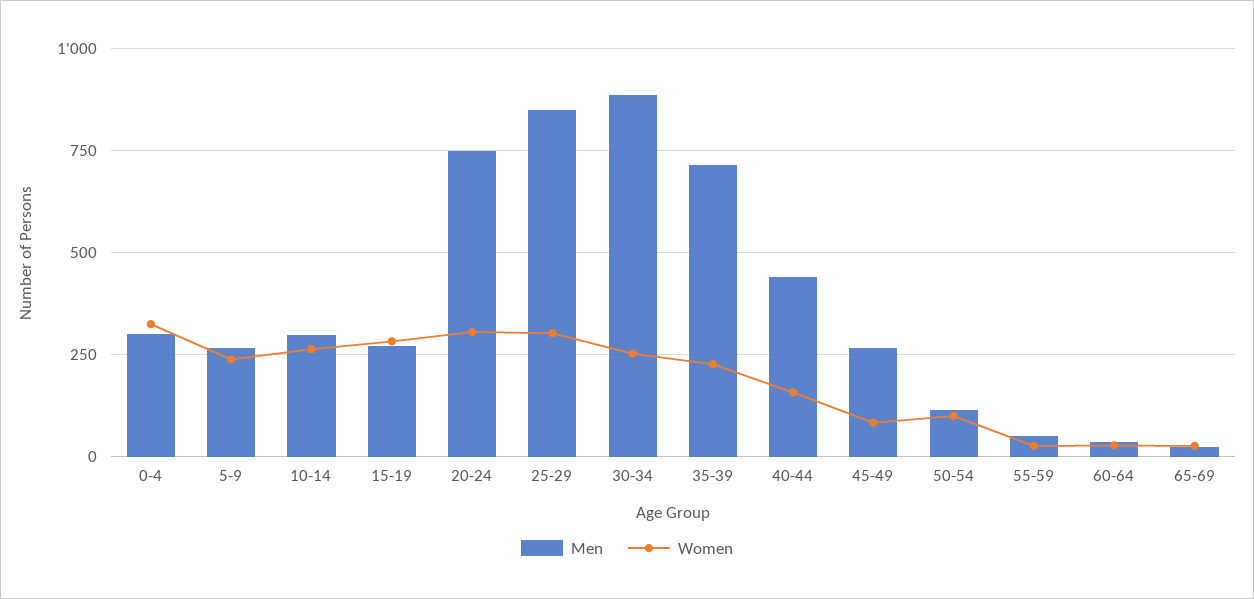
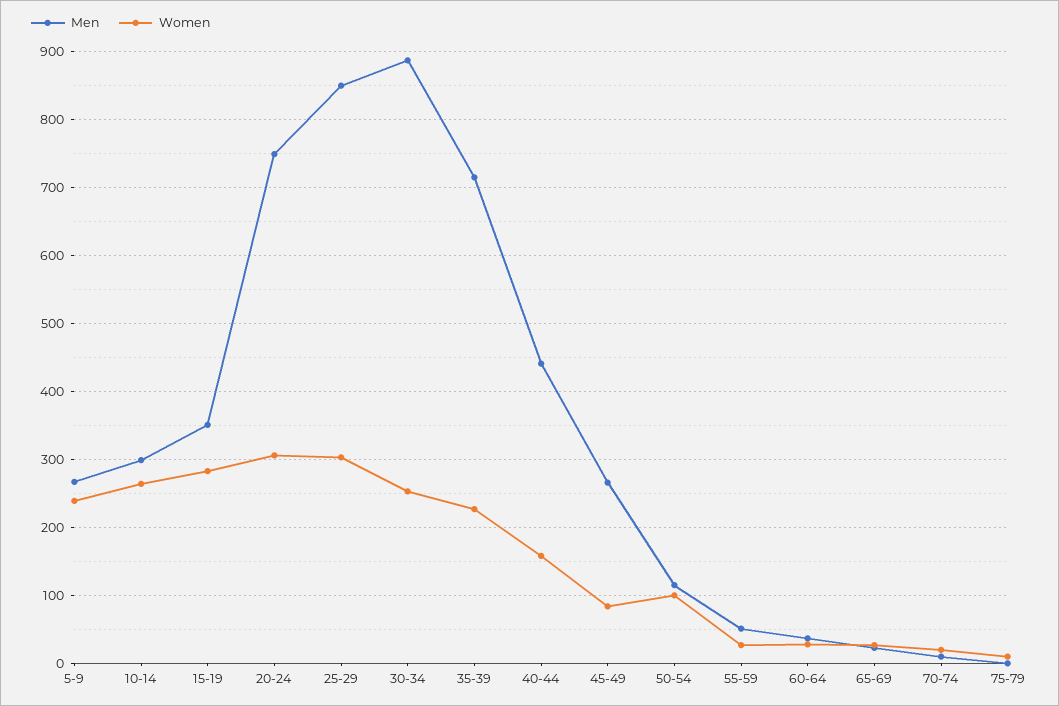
Men, 0-4: 300 -> none
Women, 0-4: 325 -> none
Men, 15-19: 275 -> 350
Men, 70-74: none -> 10
Women, 70-74: none -> 20
Men, 75-79: none -> 0
Women, 75-79: none -> 10

